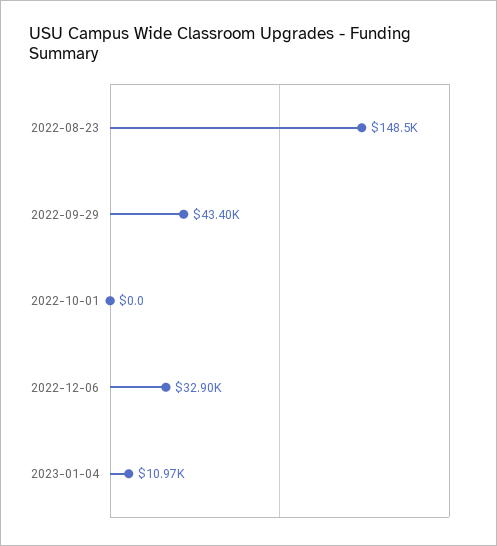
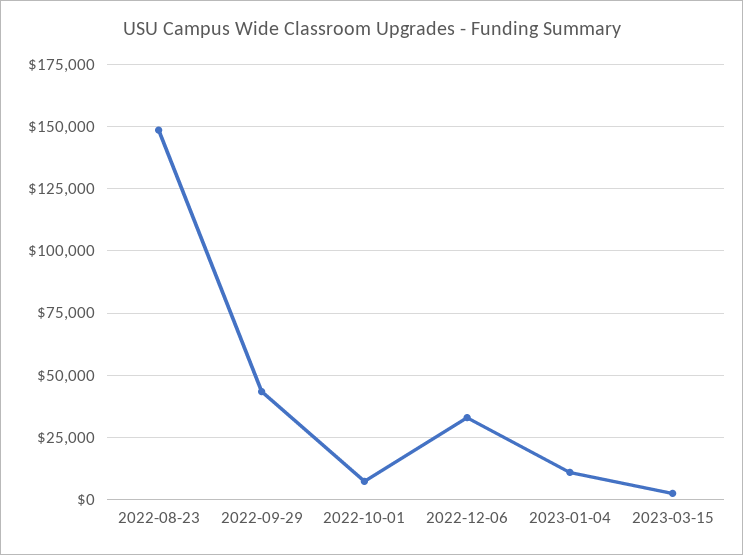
2022-10-01: 0 -> 7500
2023-03-15: none -> 2500

